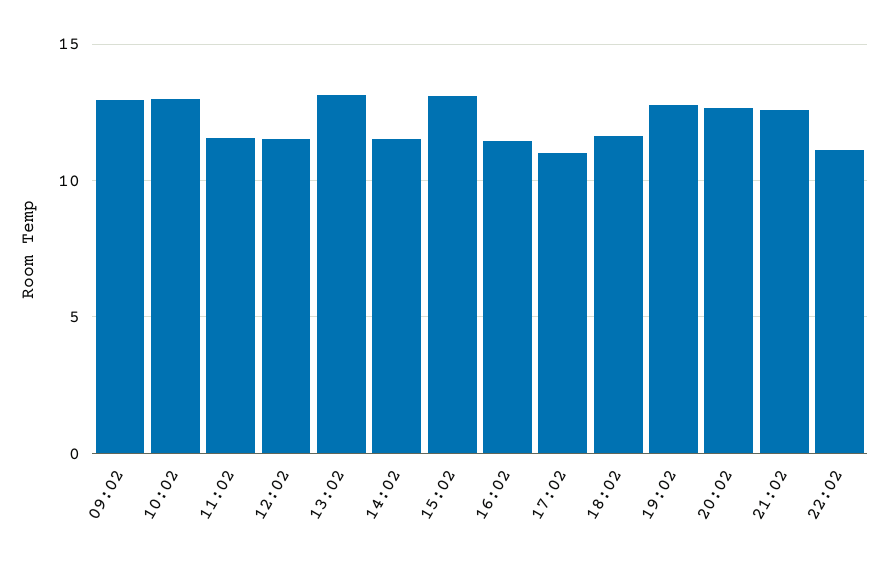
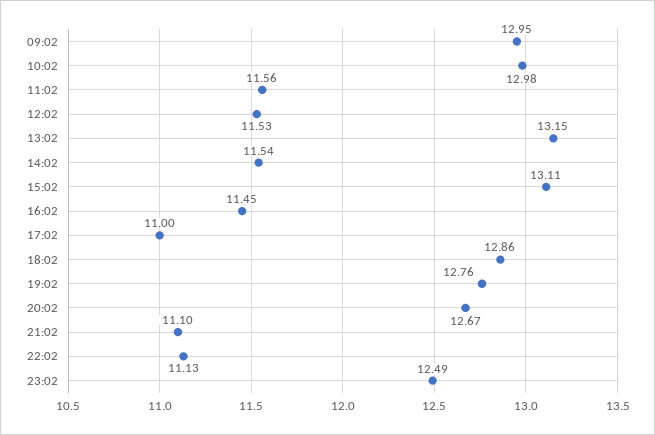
18:02: 11.5 -> 12.86
21:02: 12.5 -> 11.1
23:02: none -> 12.49

